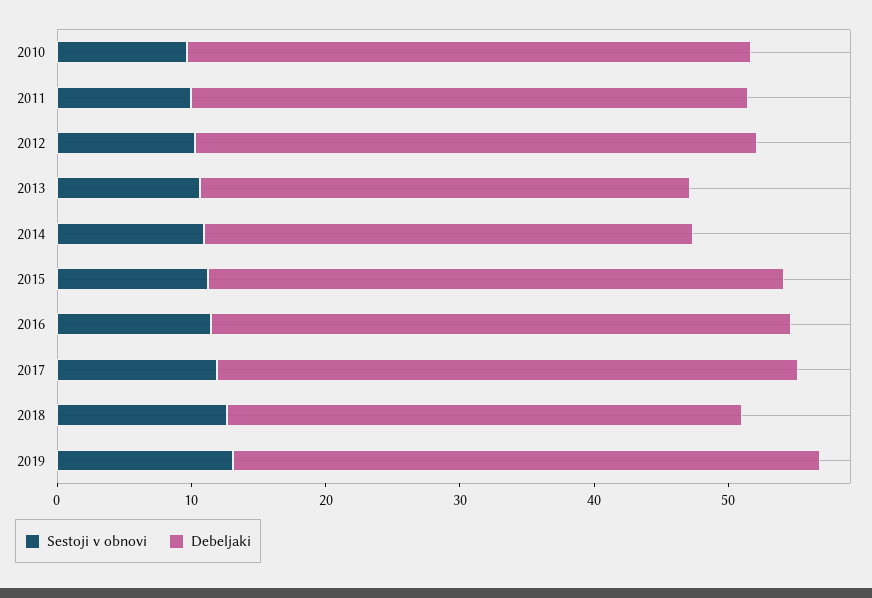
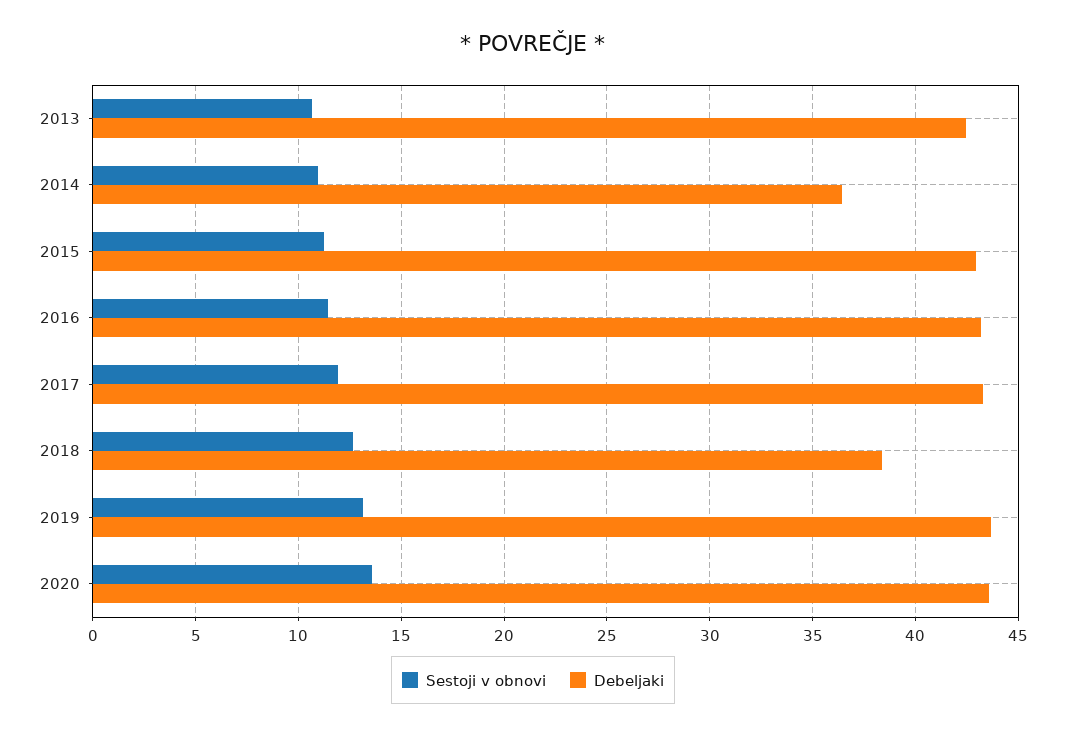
Sestoji v obnovi, 2010: 10 -> none
Debeljaki, 2010: 42 -> none
Sestoji v obnovi, 2011: 10 -> none
Debeljaki, 2011: 42 -> none
Sestoji v obnovi, 2012: 10 -> none
Debeljaki, 2012: 42 -> none
Debeljaki, 2013: 36 -> 42.5
Sestoji v obnovi, 2020: none -> 13.5
Debeljaki, 2020: none -> 43.5

